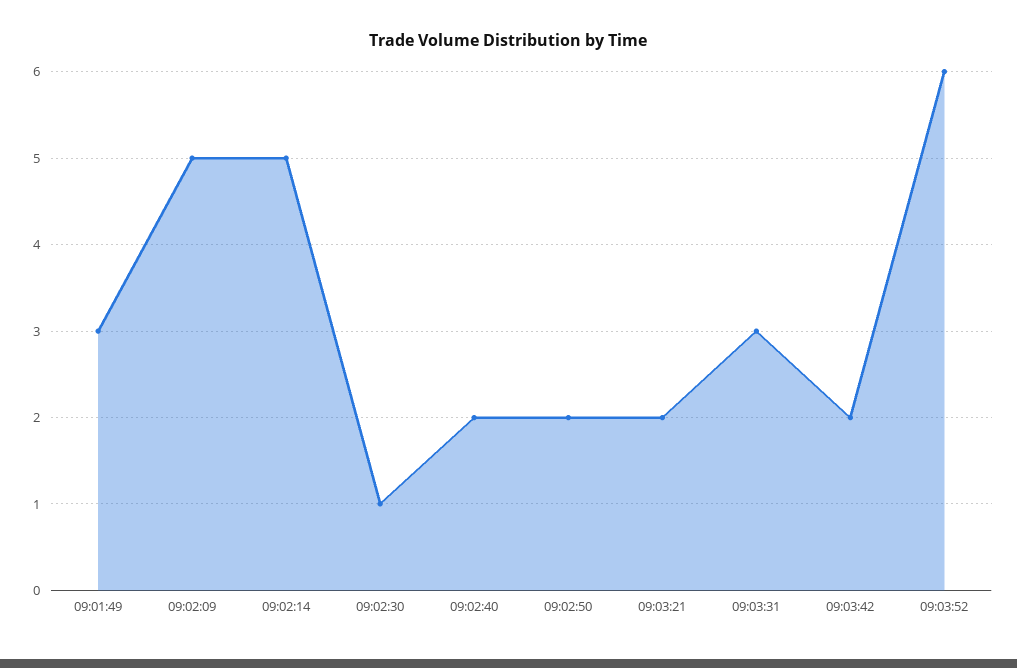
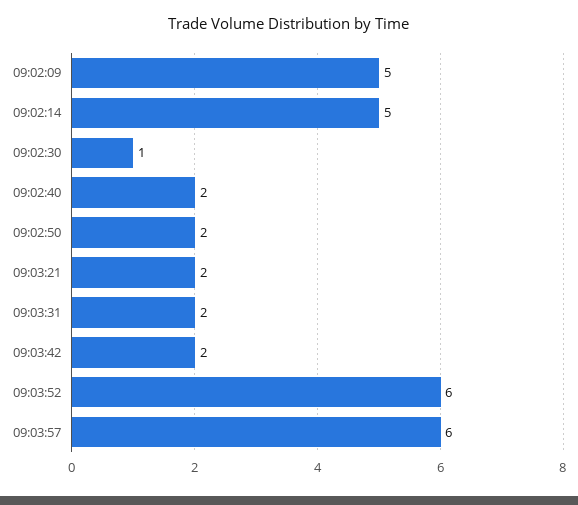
09:01:49: 3 -> none
09:03:31: 3 -> 2
09:03:57: none -> 6

